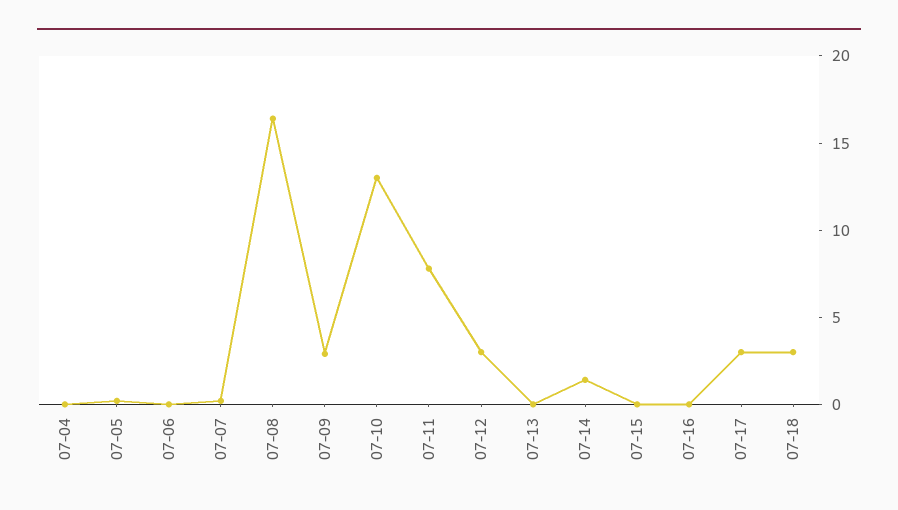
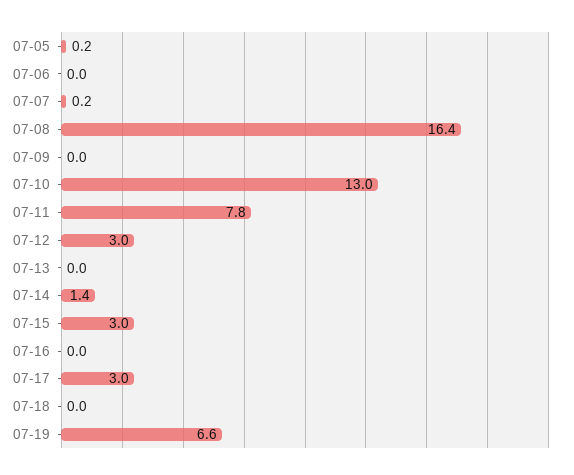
07-04: 0 -> none
07-09: 3 -> 0
07-15: 0 -> 3
07-18: 3 -> 0
07-19: none -> 6.6

